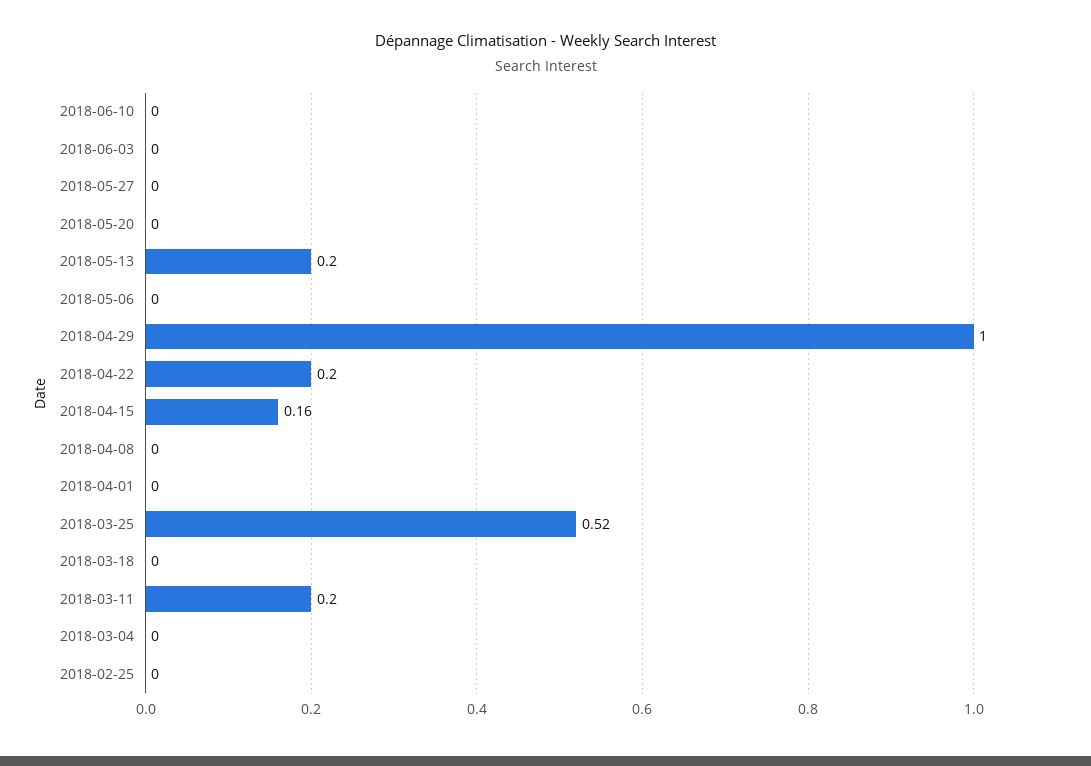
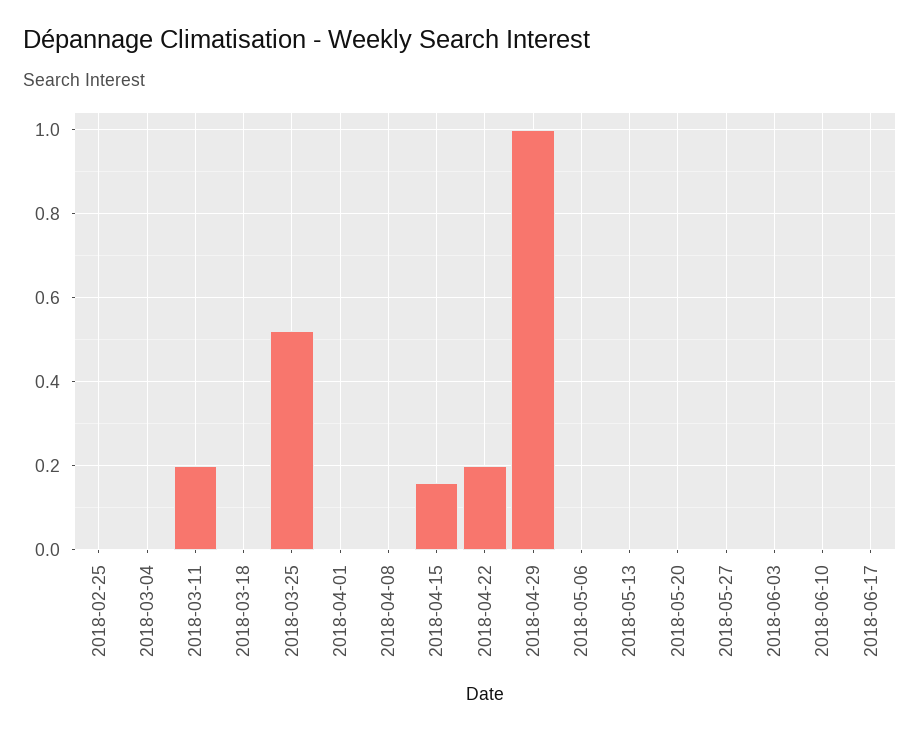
2018-05-13: 0.2 -> 0
2018-06-17: none -> 0

